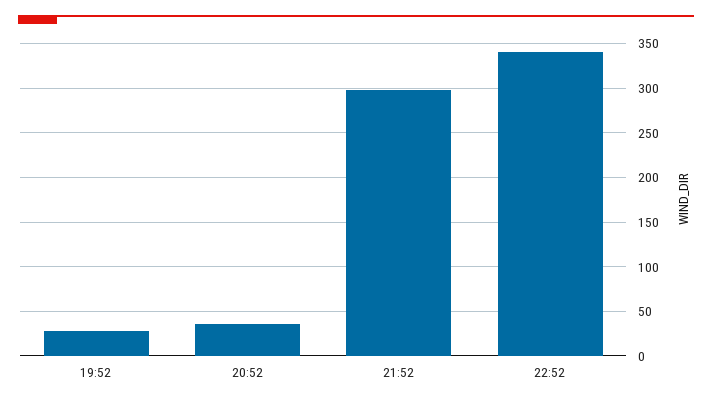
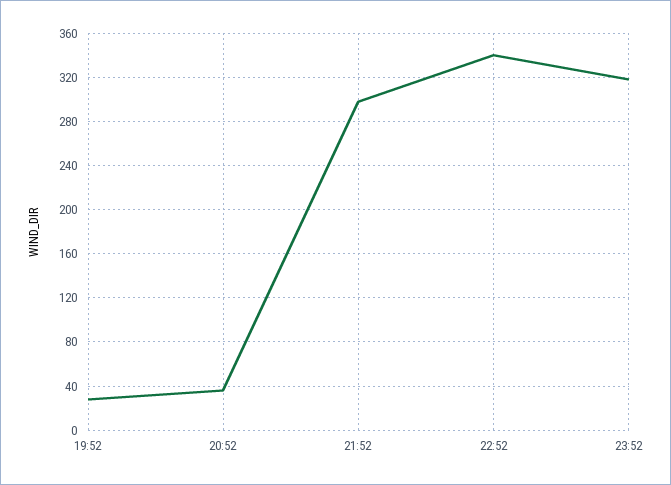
23:52: none -> 320

